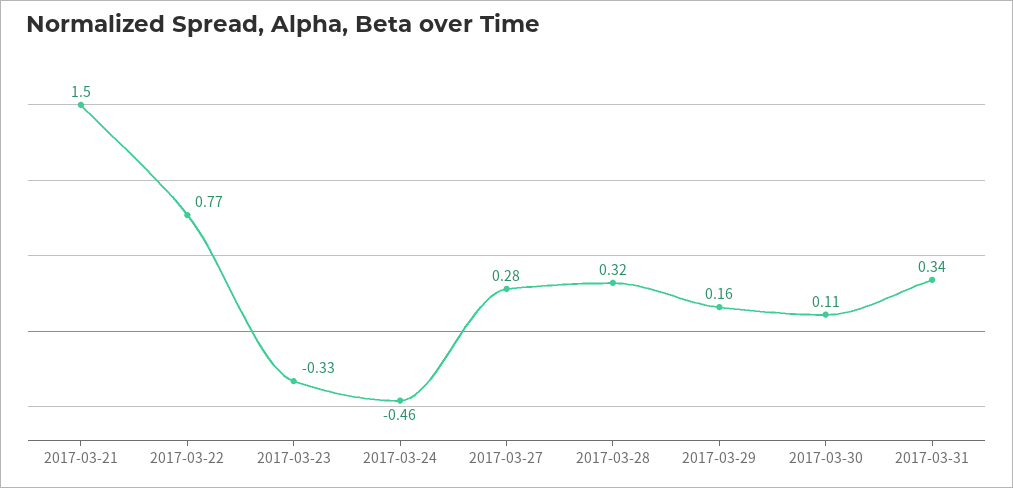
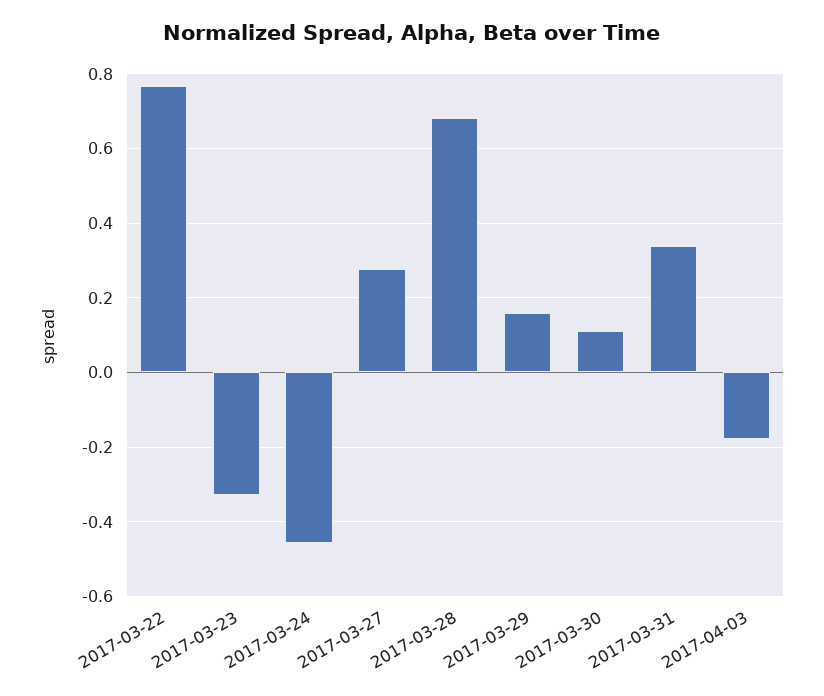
2017-03-21: 1.5 -> none
2017-03-28: 0.32 -> 0.68
2017-04-03: none -> -0.18

